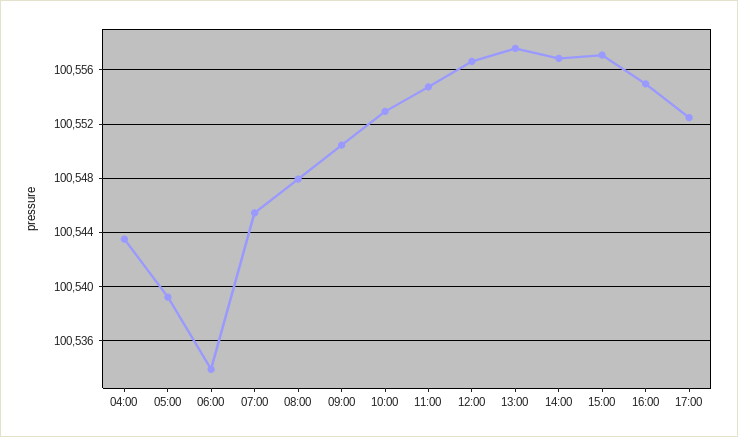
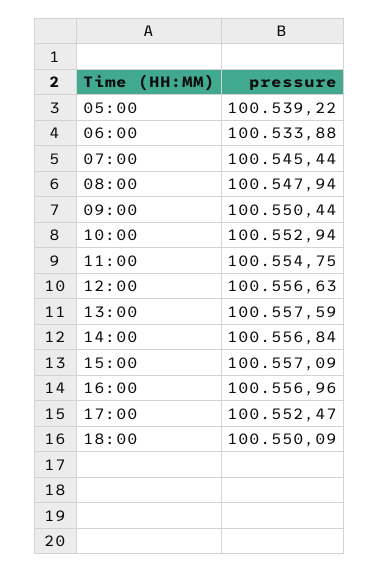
04:00: 100543.5 -> none
16:00: 100555 -> 100556.96
18:00: none -> 100550.09

